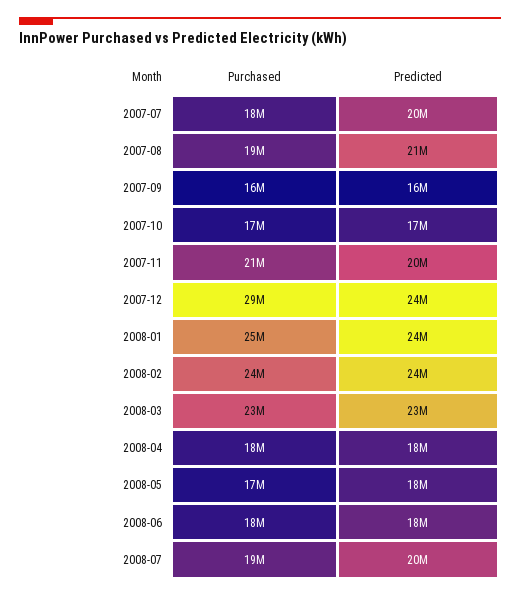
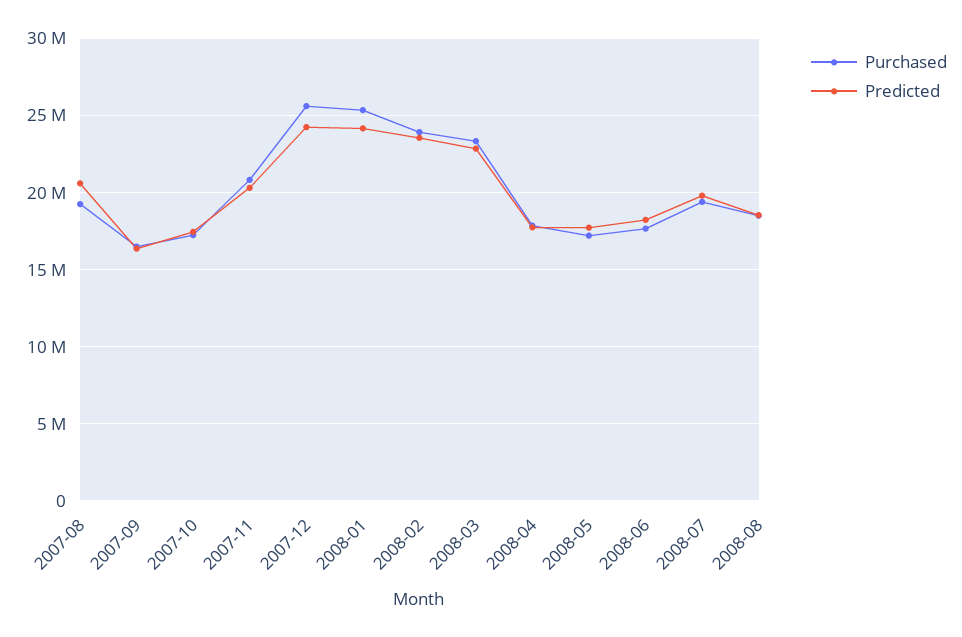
Purchased, 2007-07: 18000000 -> none
Predicted, 2007-07: 20000000 -> none
Purchased, 2007-12: 29000000 -> 25500000
Purchased, 2008-08: none -> 18500000
Predicted, 2008-08: none -> 18500000

